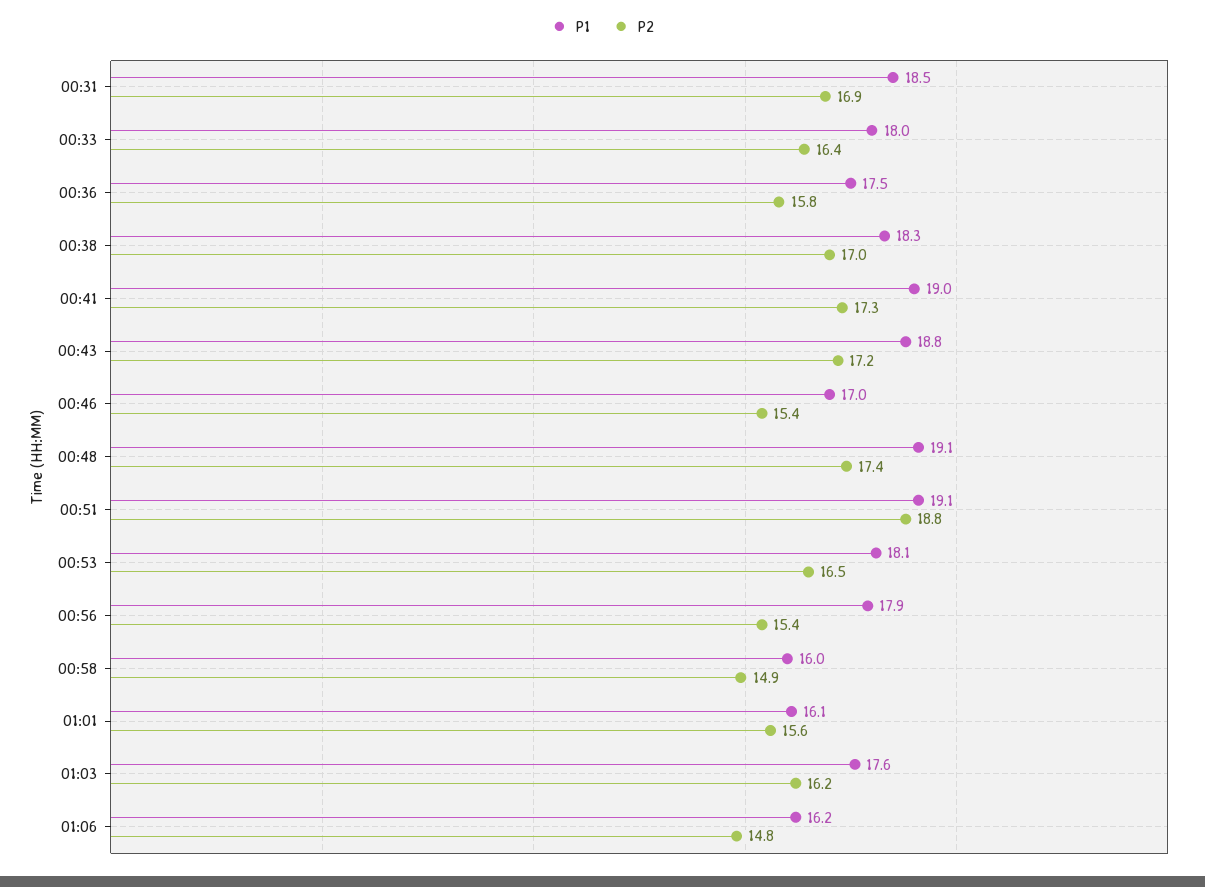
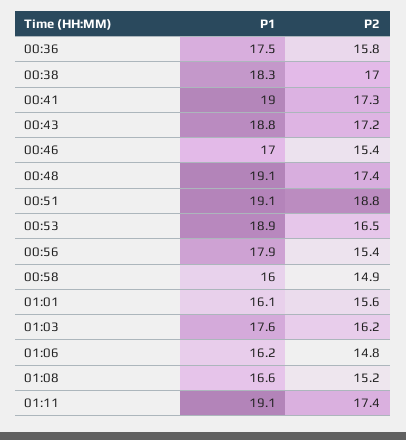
P1, 00:31: 18.5 -> none
P2, 00:31: 16.9 -> none
P1, 00:33: 18 -> none
P2, 00:33: 16.4 -> none
P1, 00:53: 18.1 -> 18.9
P1, 01:08: none -> 16.6
P2, 01:08: none -> 15.2
P1, 01:11: none -> 19.1
P2, 01:11: none -> 17.4

